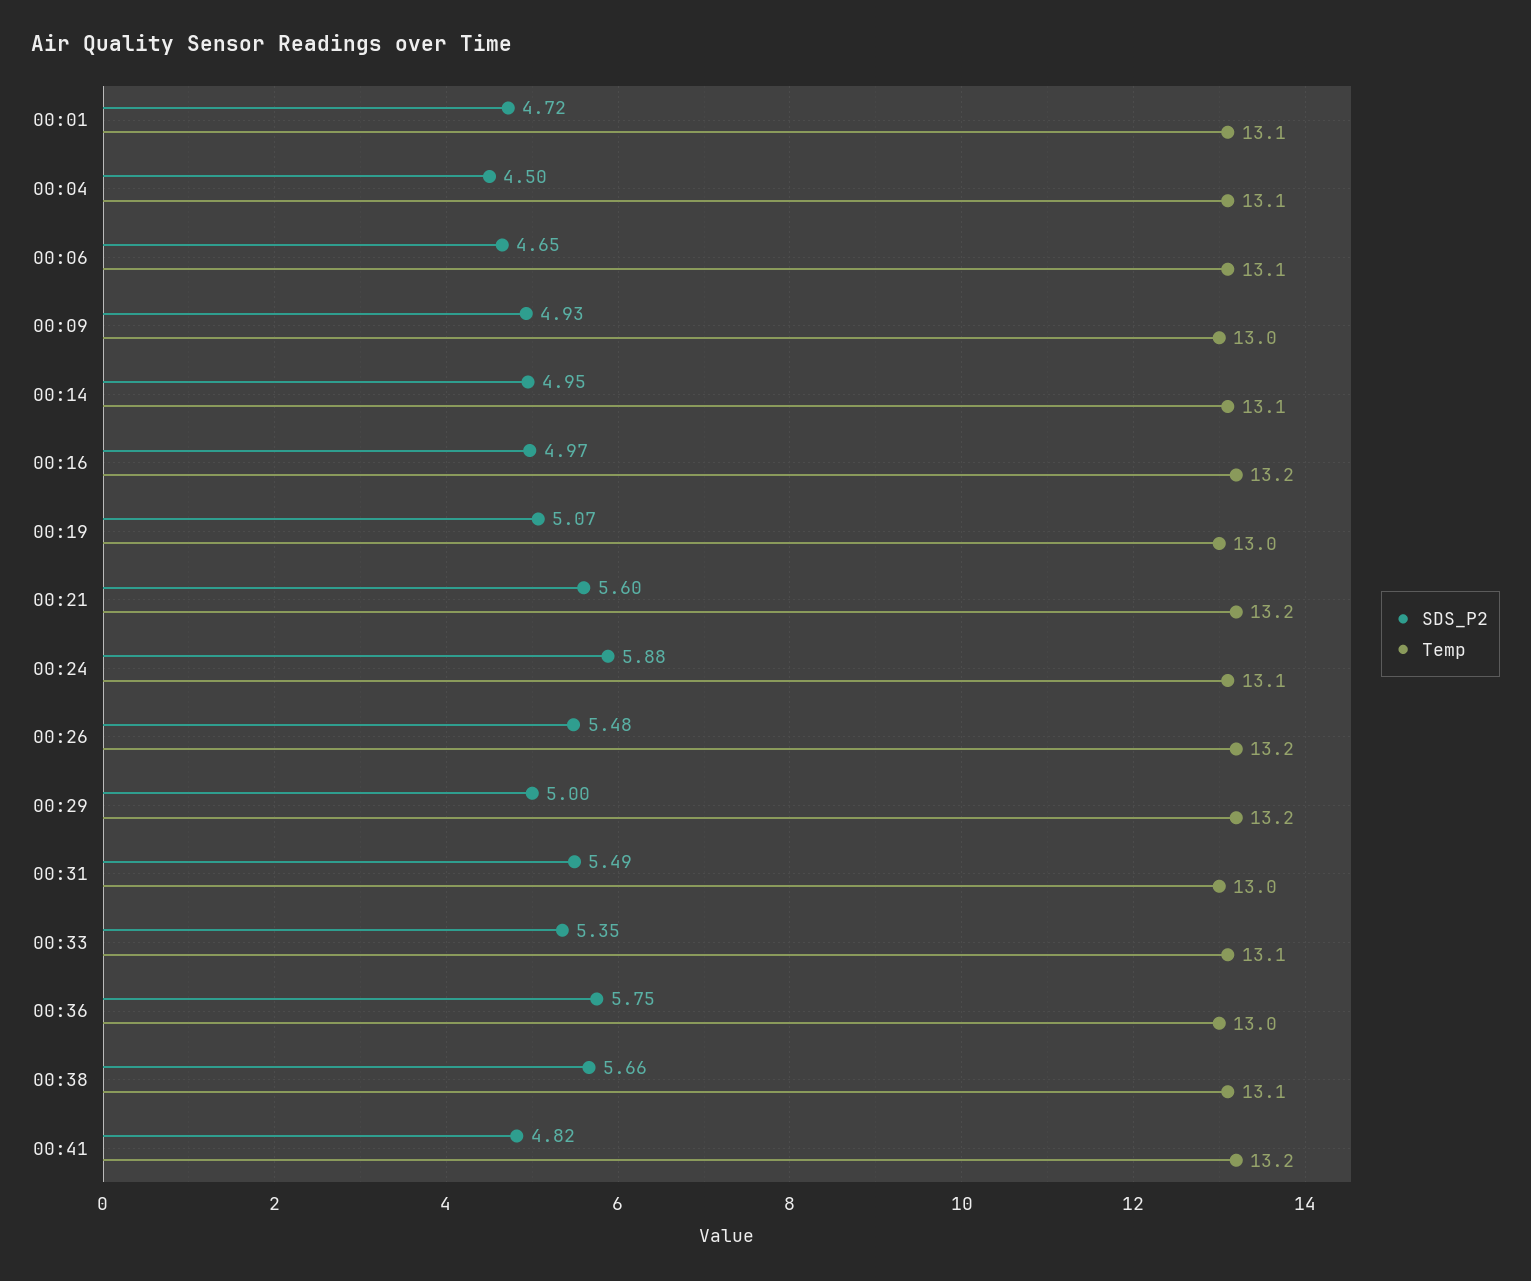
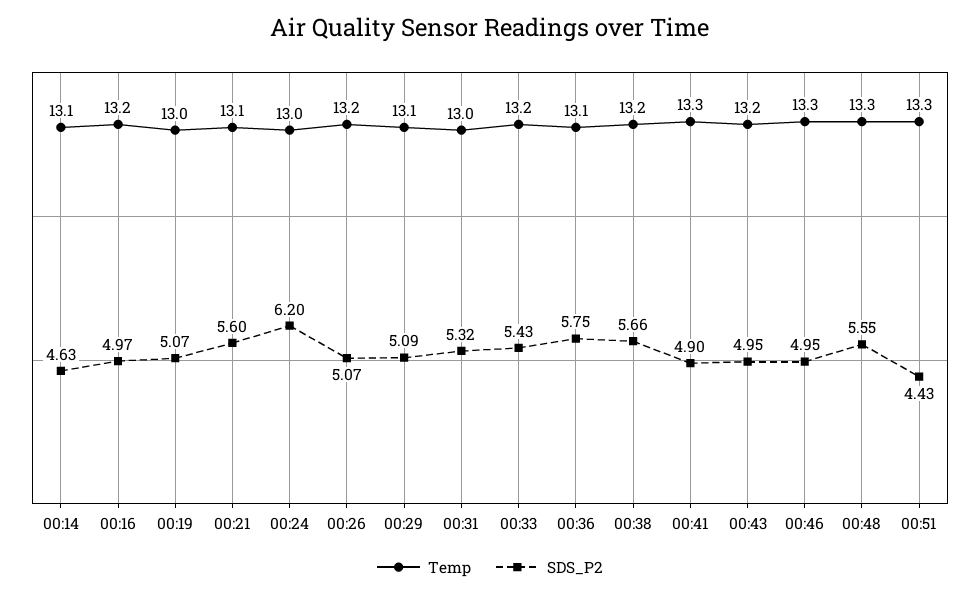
SDS_P2, 00:01: 4.72 -> none
Temp, 00:01: 13.1 -> none
SDS_P2, 00:04: 4.5 -> none
Temp, 00:04: 13.1 -> none
SDS_P2, 00:06: 4.65 -> none
Temp, 00:06: 13.1 -> none
SDS_P2, 00:09: 4.93 -> none
Temp, 00:09: 13 -> none
SDS_P2, 00:14: 4.95 -> 4.63
Temp, 00:21: 13.2 -> 13.1
SDS_P2, 00:24: 5.88 -> 6.2
Temp, 00:24: 13.1 -> 13
SDS_P2, 00:26: 5.48 -> 5.07
SDS_P2, 00:29: 5 -> 5.09
Temp, 00:29: 13.2 -> 13.1
SDS_P2, 00:31: 5.49 -> 5.32
SDS_P2, 00:33: 5.35 -> 5.43
Temp, 00:33: 13.1 -> 13.2
Temp, 00:36: 13 -> 13.1
Temp, 00:38: 13.1 -> 13.2
SDS_P2, 00:41: 4.82 -> 4.9
Temp, 00:41: 13.2 -> 13.3
Temp, 00:43: none -> 13.2
SDS_P2, 00:43: none -> 4.95
Temp, 00:46: none -> 13.3
SDS_P2, 00:46: none -> 4.95
Temp, 00:48: none -> 13.3
SDS_P2, 00:48: none -> 5.55
Temp, 00:51: none -> 13.3
SDS_P2, 00:51: none -> 4.43

